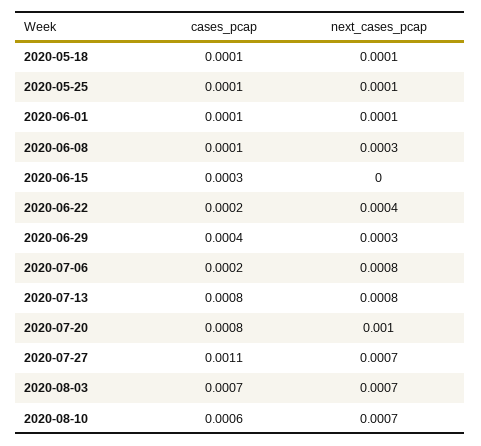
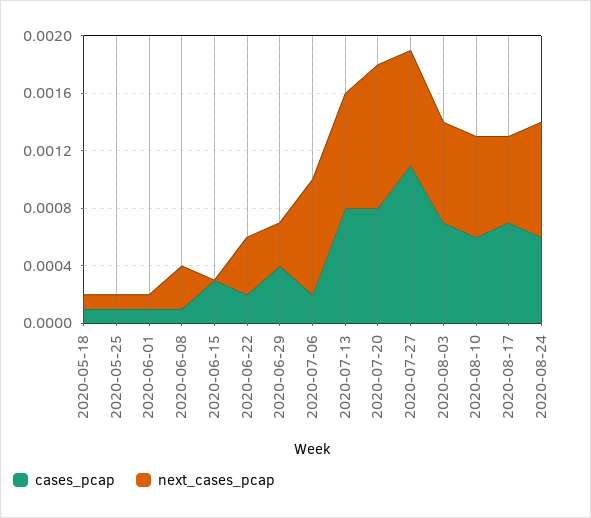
next_cases_pcap, 2020-07-27: 0.0007 -> 0.0008
cases_pcap, 2020-08-17: none -> 0.0007
next_cases_pcap, 2020-08-17: none -> 0.0006
cases_pcap, 2020-08-24: none -> 0.0006
next_cases_pcap, 2020-08-24: none -> 0.0008

